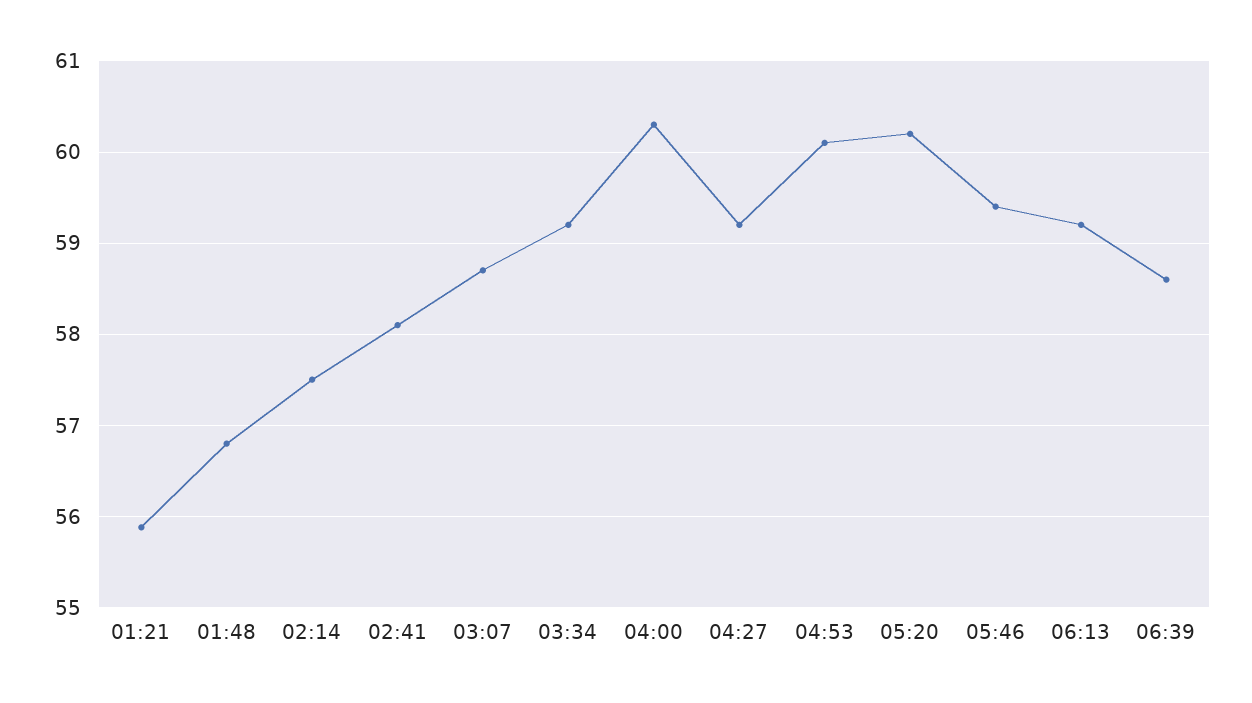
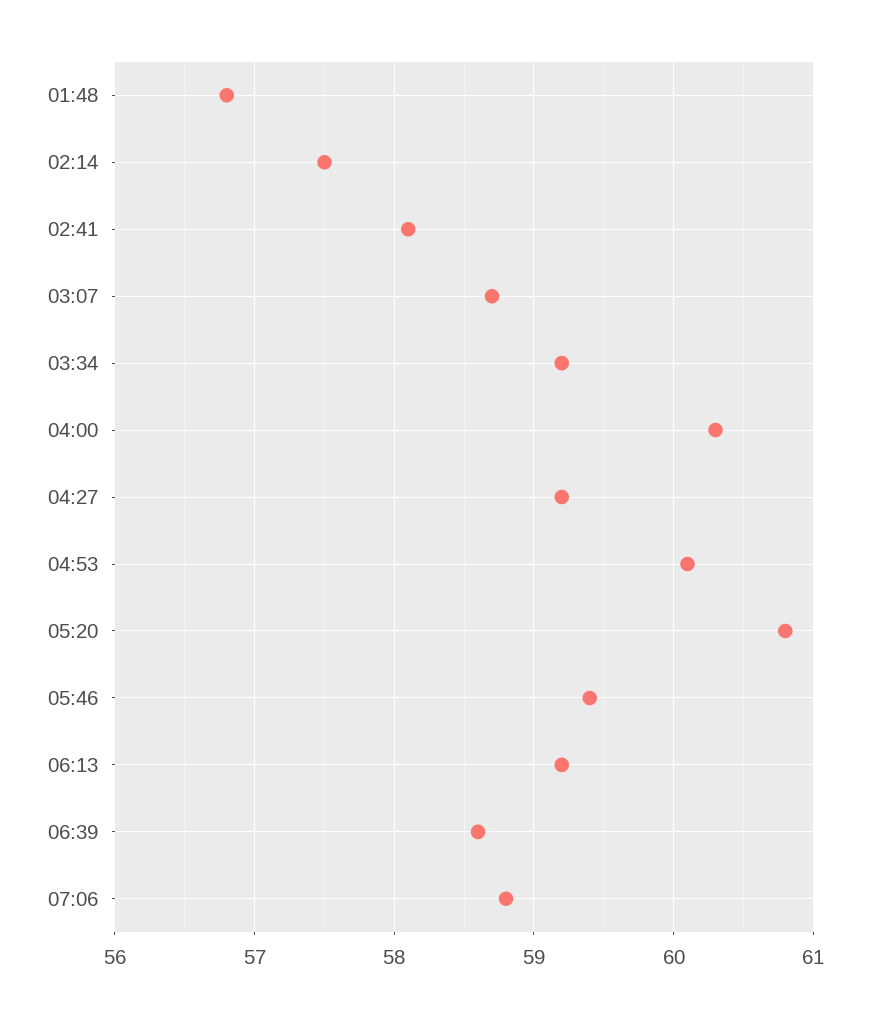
01:21: 55.9 -> none
05:20: 60.2 -> 60.8
07:06: none -> 58.8

